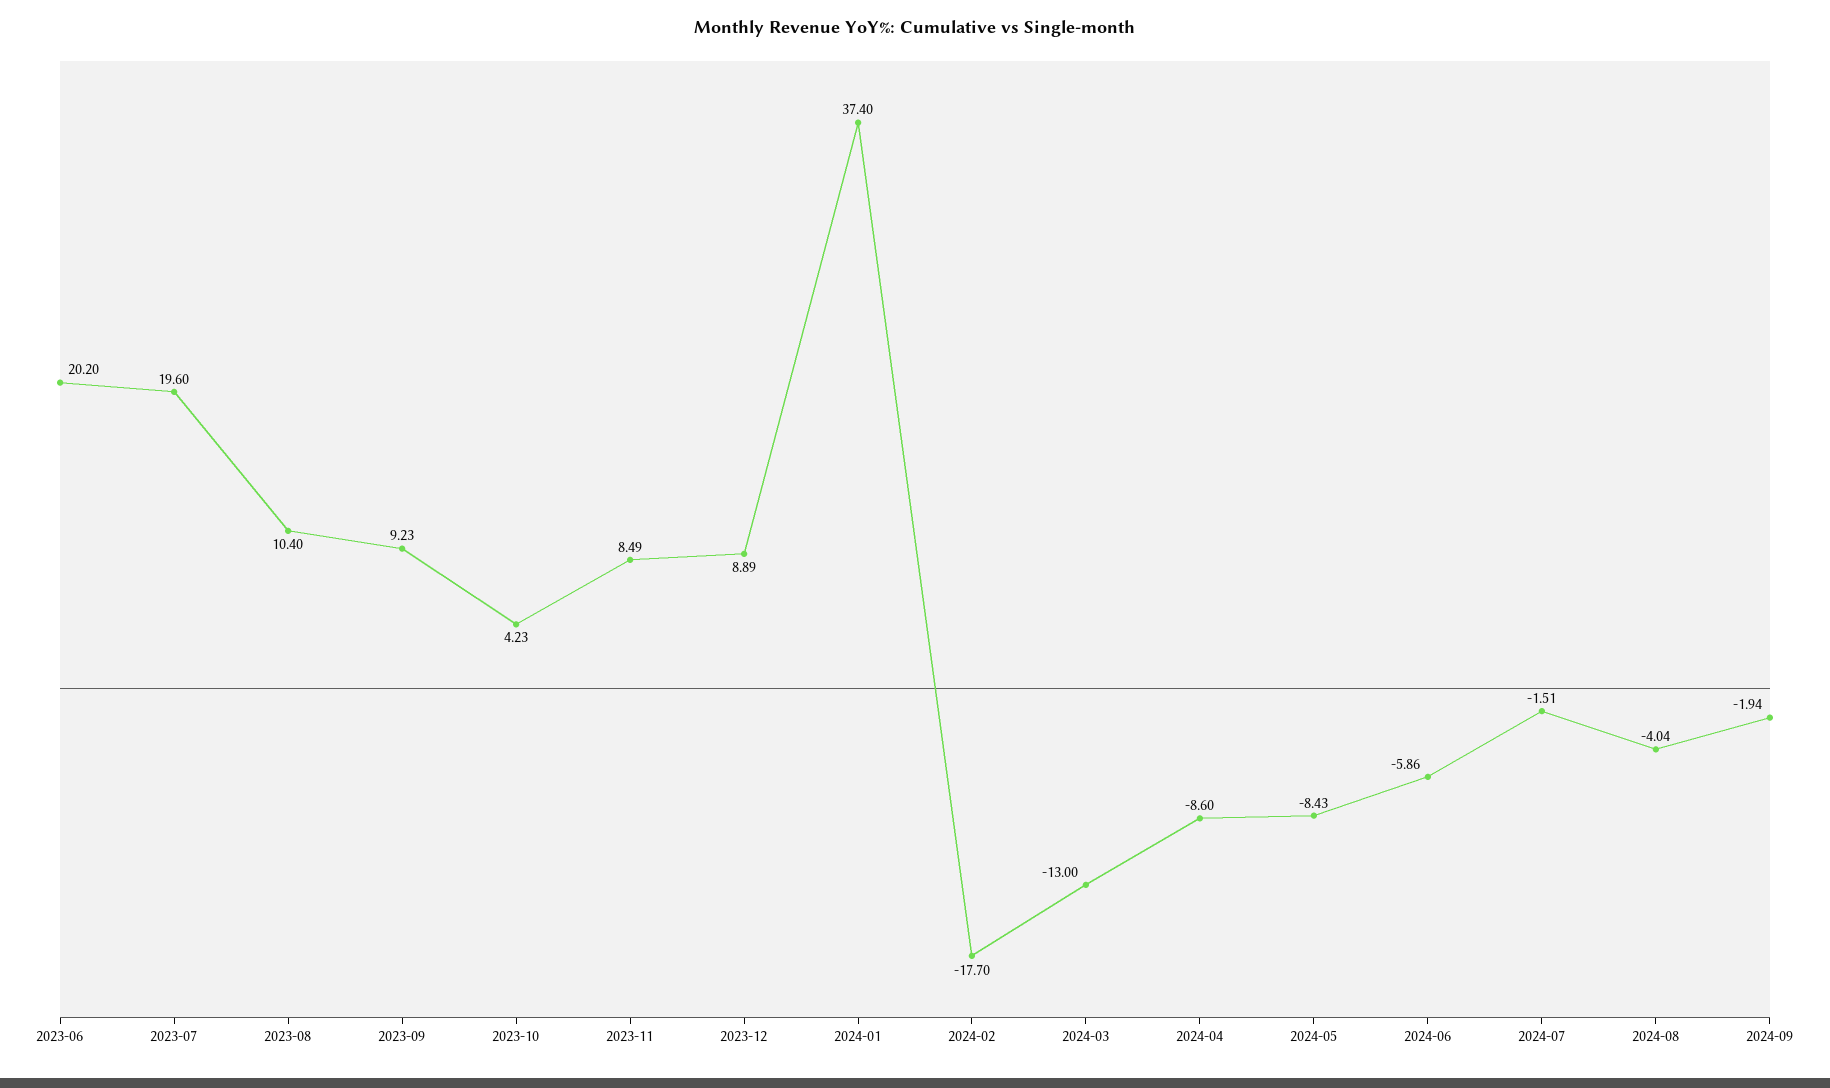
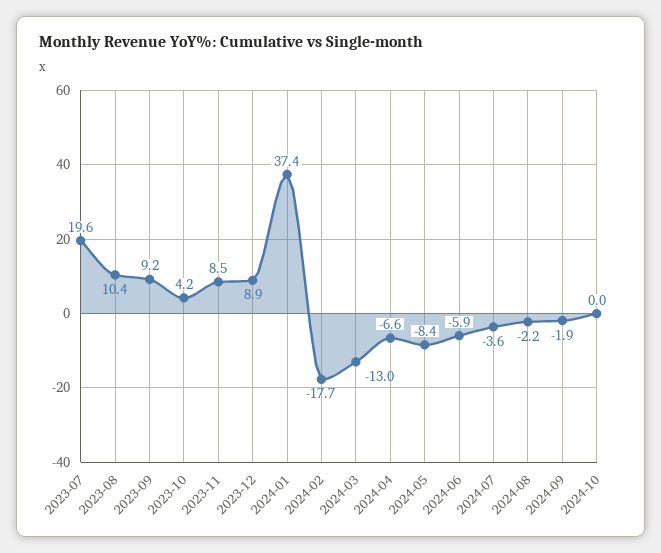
2023-06: 20.2 -> none
2024-04: -8.6 -> -6.6
2024-07: -1.51 -> -3.6
2024-08: -4.04 -> -2.2
2024-10: none -> 0

